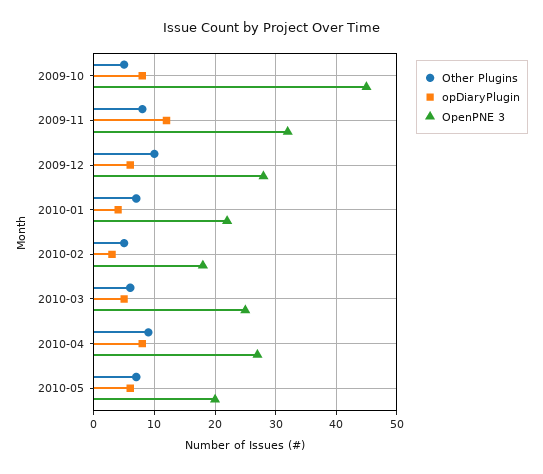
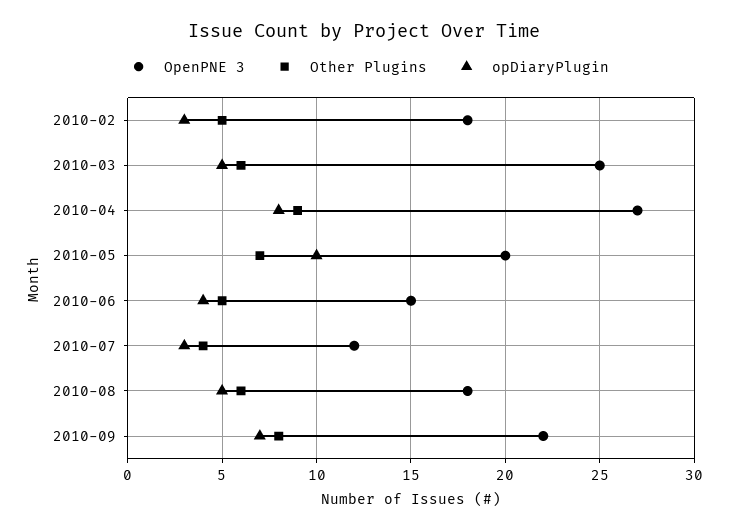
Other Plugins, 2009-10: 5 -> none
opDiaryPlugin, 2009-10: 8 -> none
OpenPNE 3, 2009-10: 45 -> none
Other Plugins, 2009-11: 8 -> none
opDiaryPlugin, 2009-11: 12 -> none
OpenPNE 3, 2009-11: 32 -> none
Other Plugins, 2009-12: 10 -> none
opDiaryPlugin, 2009-12: 6 -> none
OpenPNE 3, 2009-12: 28 -> none
Other Plugins, 2010-01: 7 -> none
opDiaryPlugin, 2010-01: 4 -> none
OpenPNE 3, 2010-01: 22 -> none
opDiaryPlugin, 2010-05: 6 -> 10
OpenPNE 3, 2010-06: none -> 15
Other Plugins, 2010-06: none -> 5
opDiaryPlugin, 2010-06: none -> 4
OpenPNE 3, 2010-07: none -> 12
Other Plugins, 2010-07: none -> 4
opDiaryPlugin, 2010-07: none -> 3
OpenPNE 3, 2010-08: none -> 18
Other Plugins, 2010-08: none -> 6
opDiaryPlugin, 2010-08: none -> 5
OpenPNE 3, 2010-09: none -> 22
Other Plugins, 2010-09: none -> 8
opDiaryPlugin, 2010-09: none -> 7

